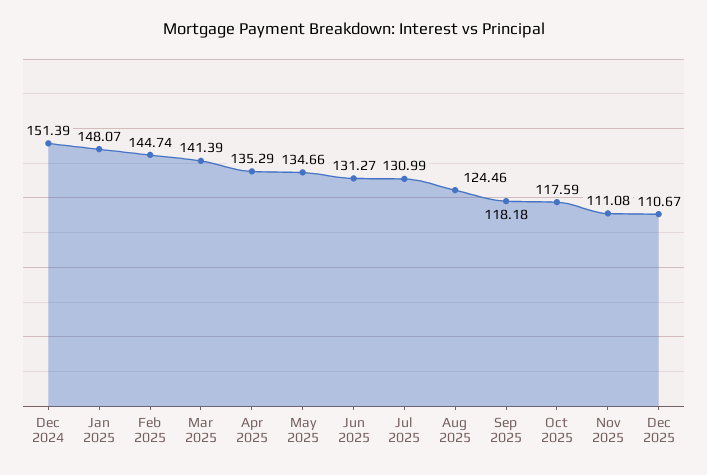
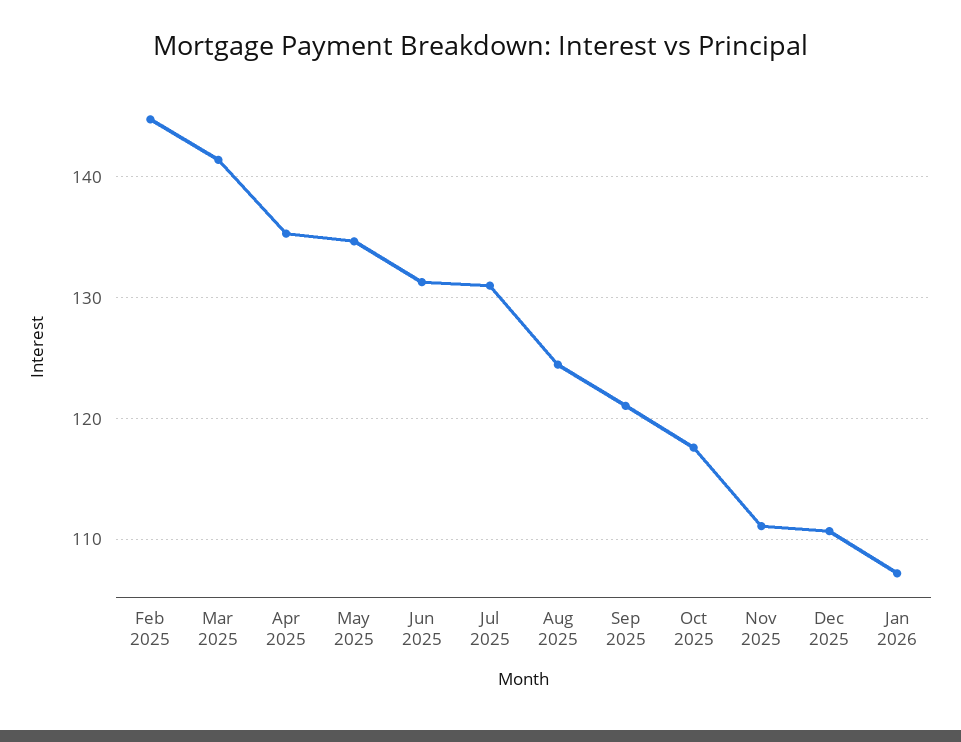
Dec 2024: 151.39 -> none
Jan 2025: 148.07 -> none
Sep 2025: 118.18 -> 121
Jan 2026: none -> 107

